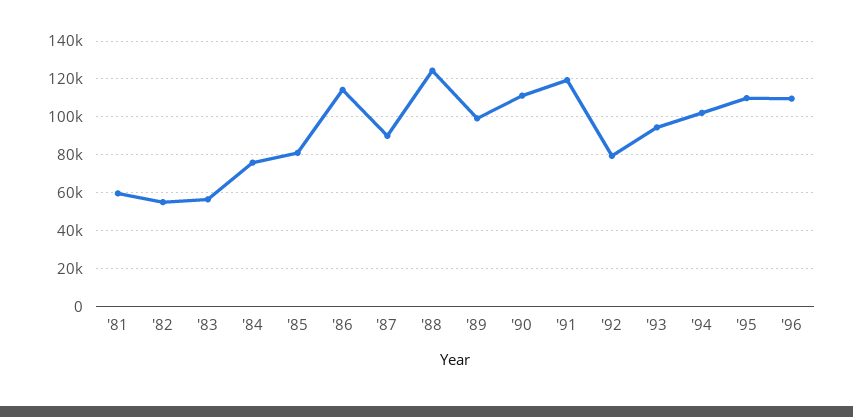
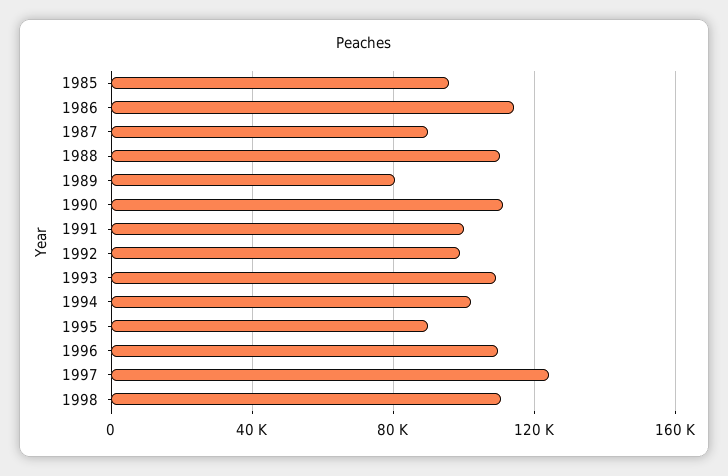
'81: 60000 -> none
'82: 55000 -> none
'83: 55000 -> none
'84: 75000 -> none
'85: 80000 -> 95000
'88: 125000 -> 110000
'89: 100000 -> 80000
'91: 120000 -> 100000
'92: 80000 -> 100000
'93: 95000 -> 110000
'95: 110000 -> 90000
1997: none -> 125000
1998: none -> 110000

